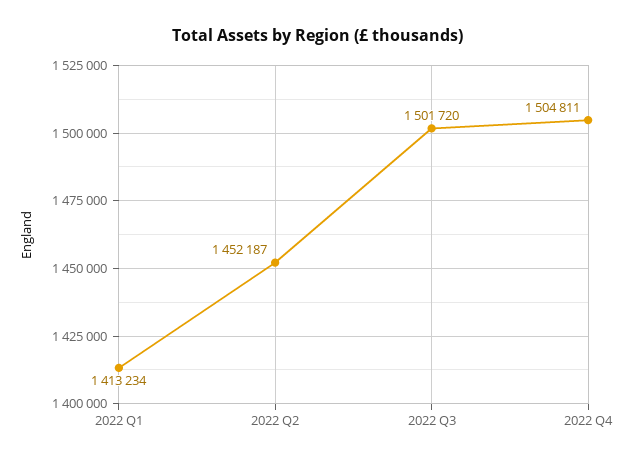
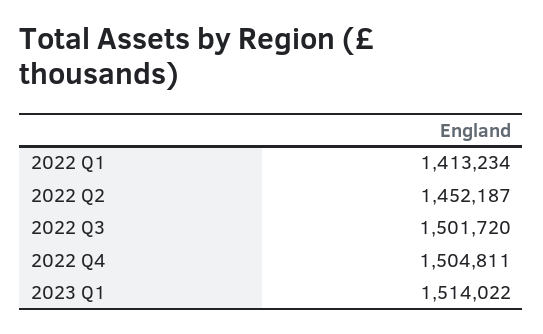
2023 Q1: none -> 1514022

